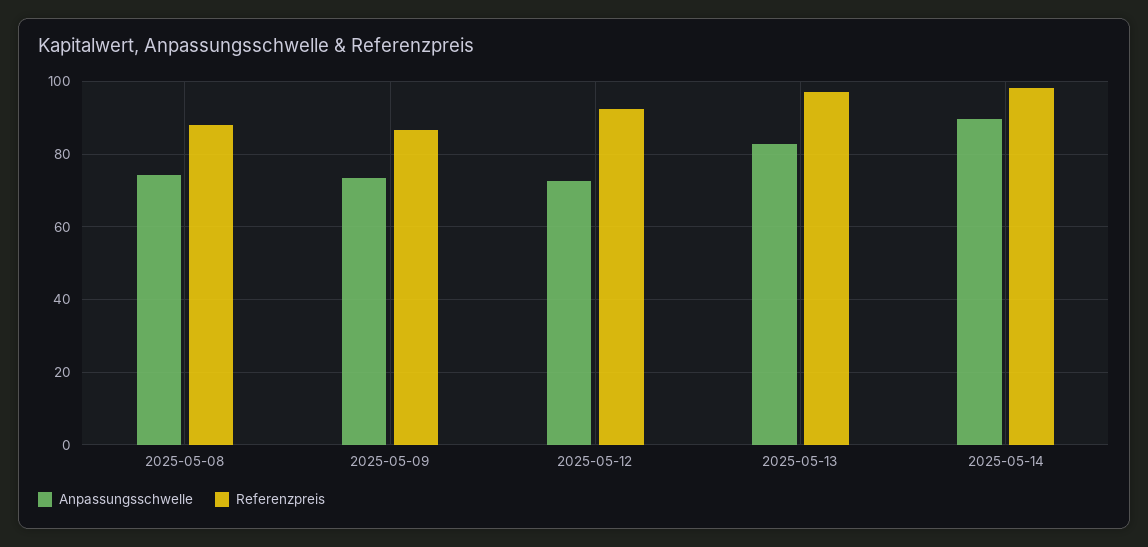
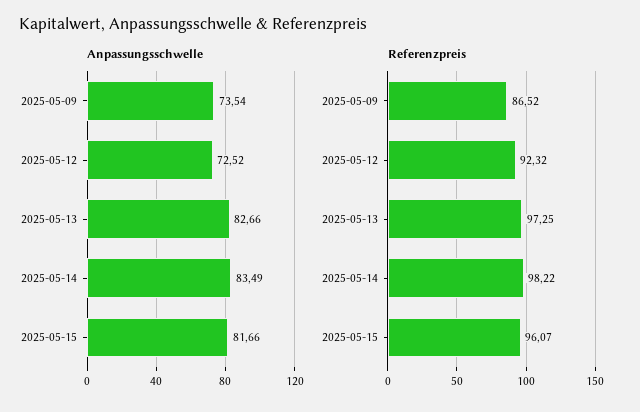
Anpassungsschwelle, 2025-05-08: 74 -> none
Referenzpreis, 2025-05-08: 88 -> none
Anpassungsschwelle, 2025-05-14: 90 -> 83.49
Anpassungsschwelle, 2025-05-15: none -> 81.66
Referenzpreis, 2025-05-15: none -> 96.07

